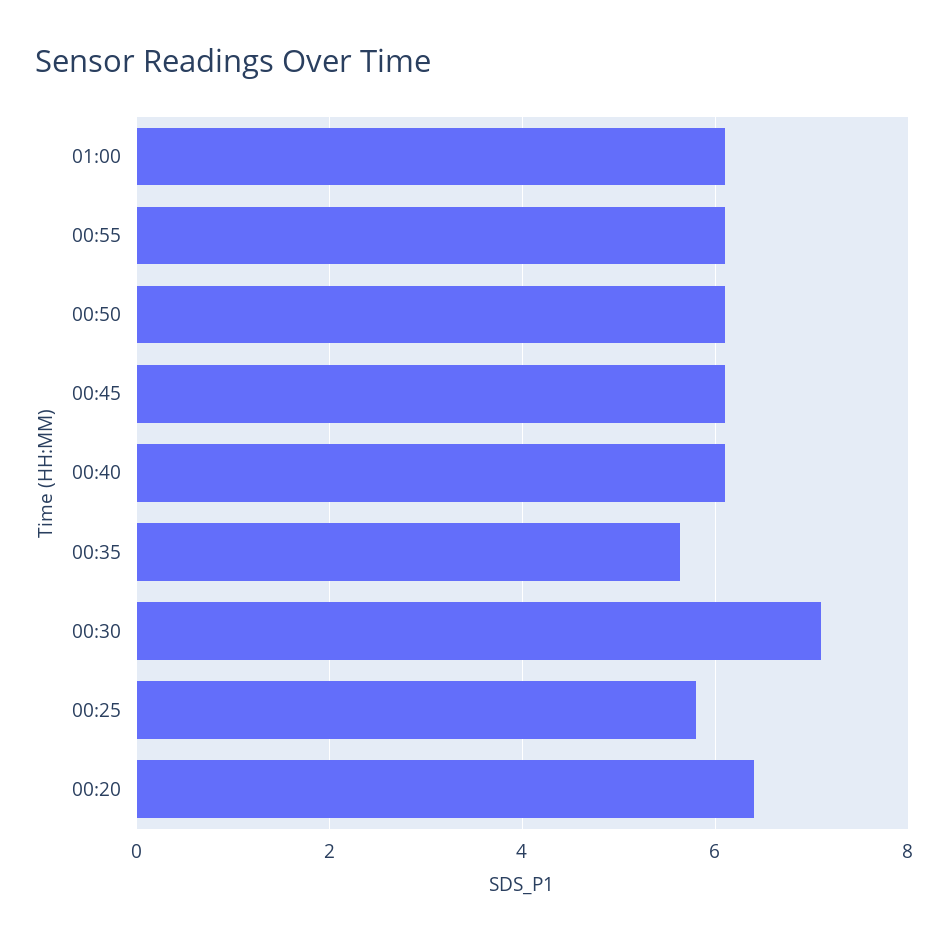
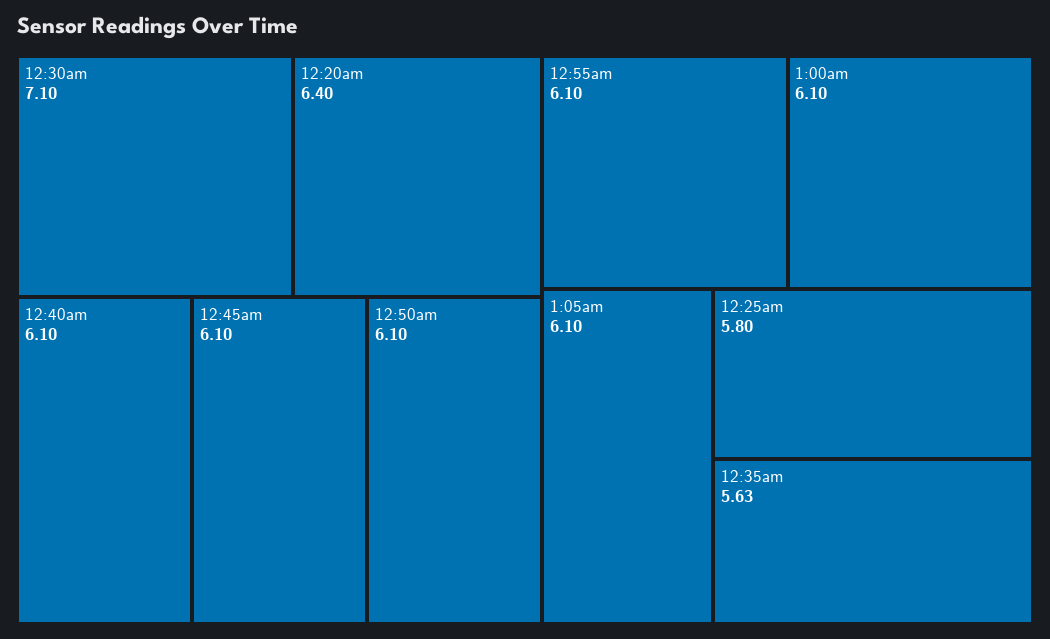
1:05am: none -> 6.1

